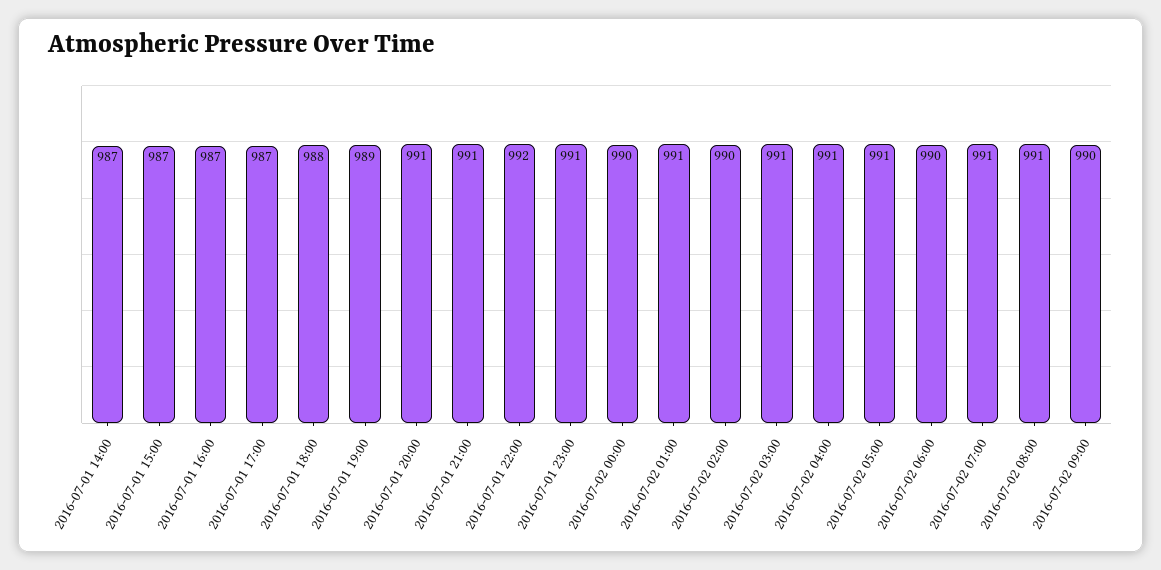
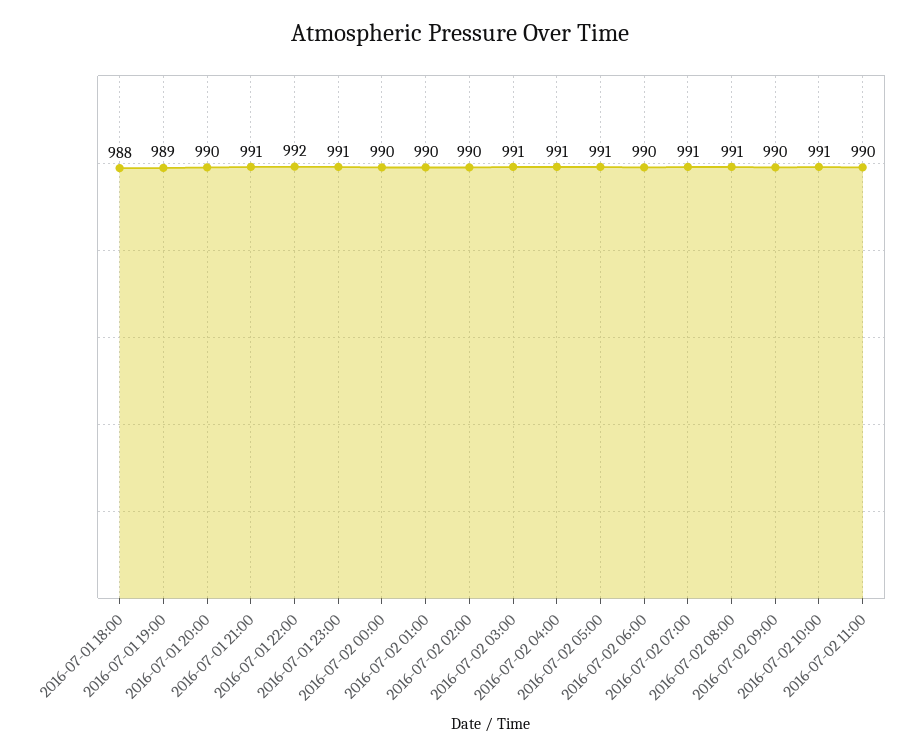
2016-07-01 14:00: 987 -> none
2016-07-01 15:00: 987 -> none
2016-07-01 16:00: 987 -> none
2016-07-01 17:00: 987 -> none
2016-07-01 20:00: 991 -> 990
2016-07-02 01:00: 991 -> 990
2016-07-02 10:00: none -> 991
2016-07-02 11:00: none -> 990

